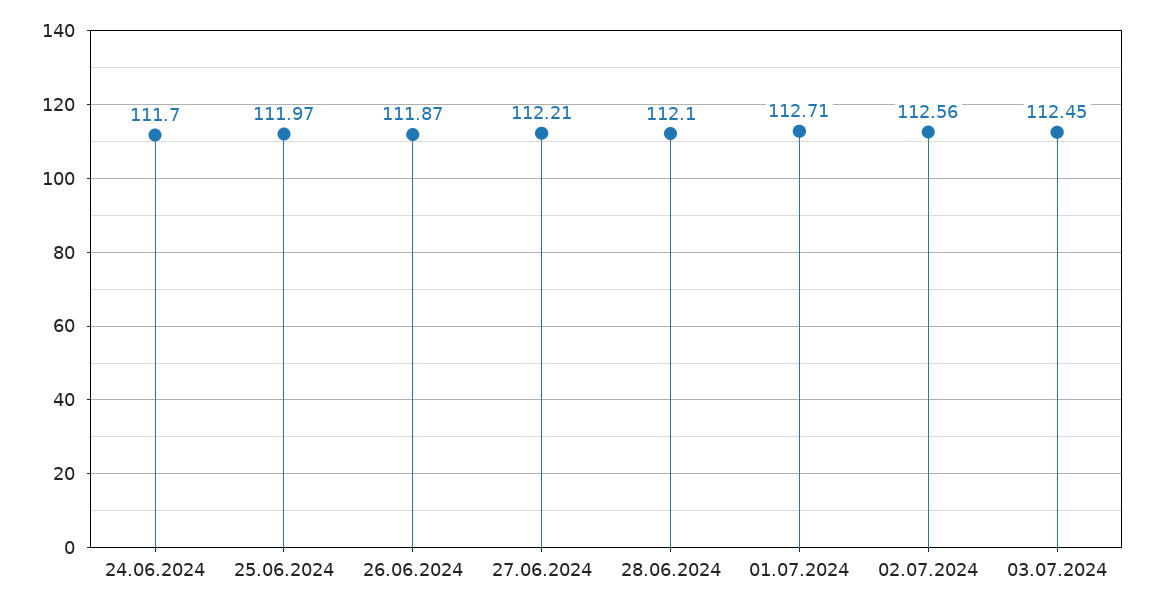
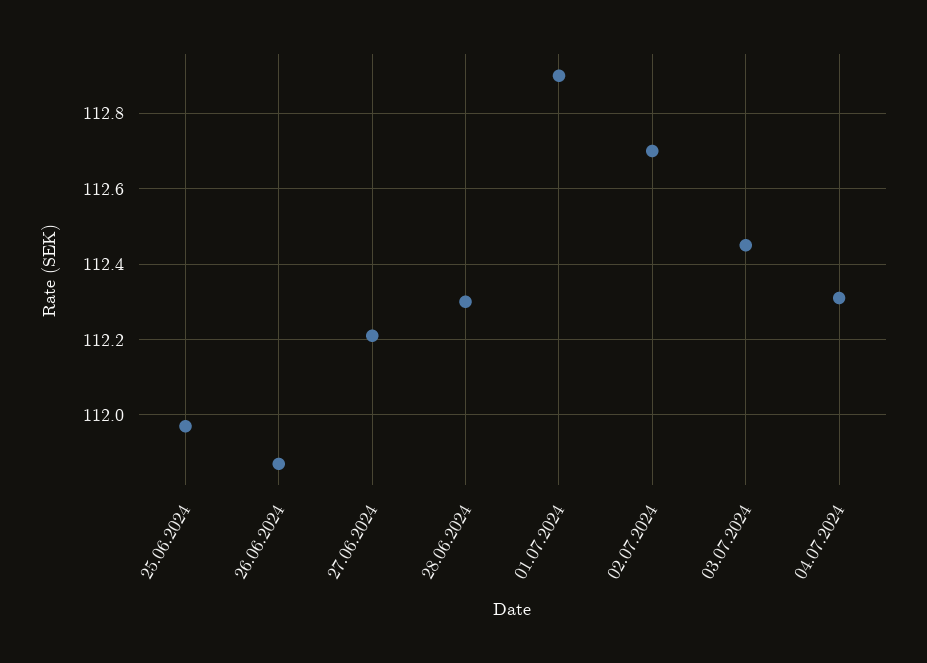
24.06.2024: 111.7 -> none
28.06.2024: 112.1 -> 112.3
01.07.2024: 112.71 -> 112.9
02.07.2024: 112.56 -> 112.7
04.07.2024: none -> 112.3

